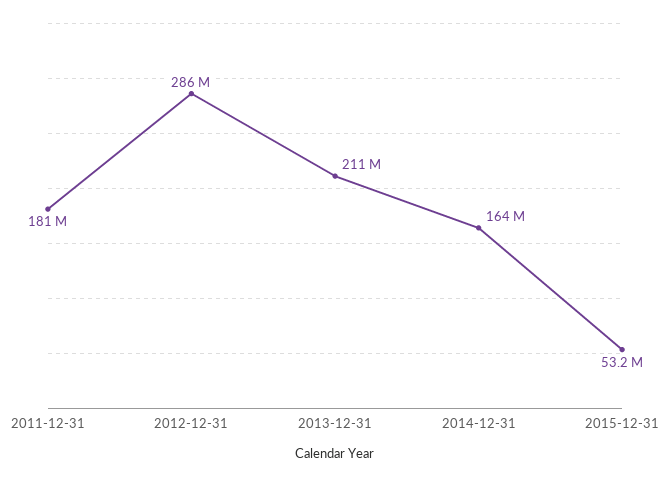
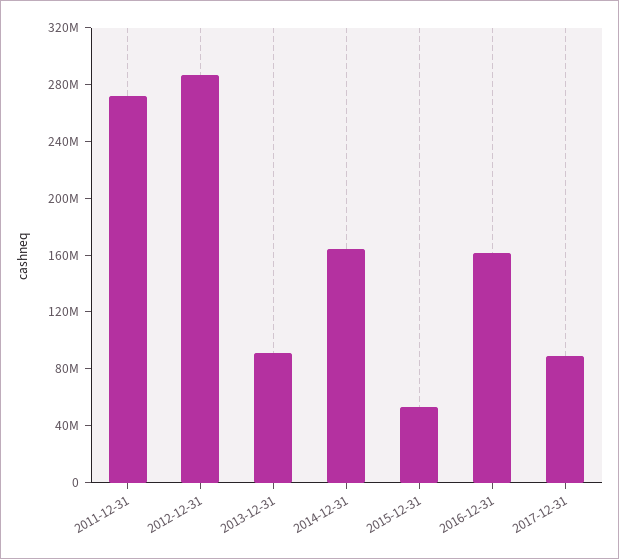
2011-12-31: 181000000 -> 270000000
2013-12-31: 211000000 -> 90000000
2016-12-31: none -> 160000000
2017-12-31: none -> 90000000

